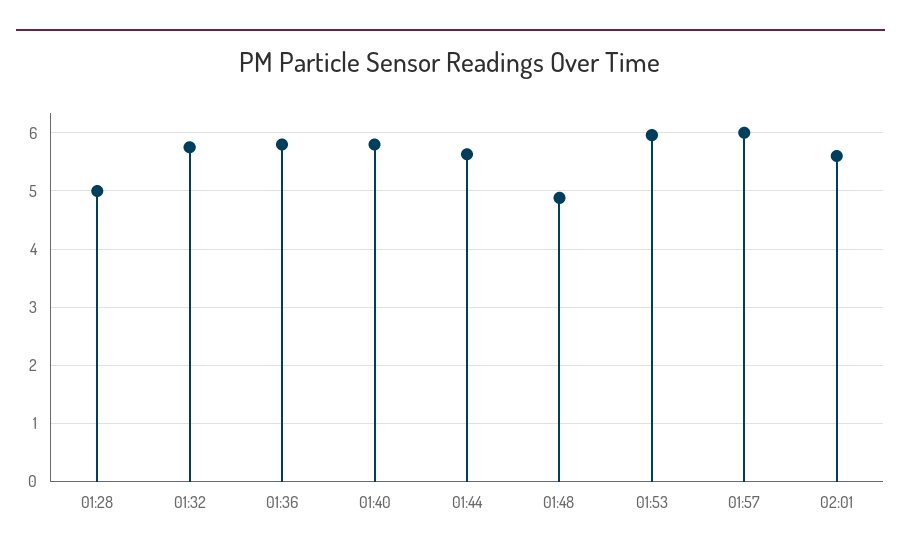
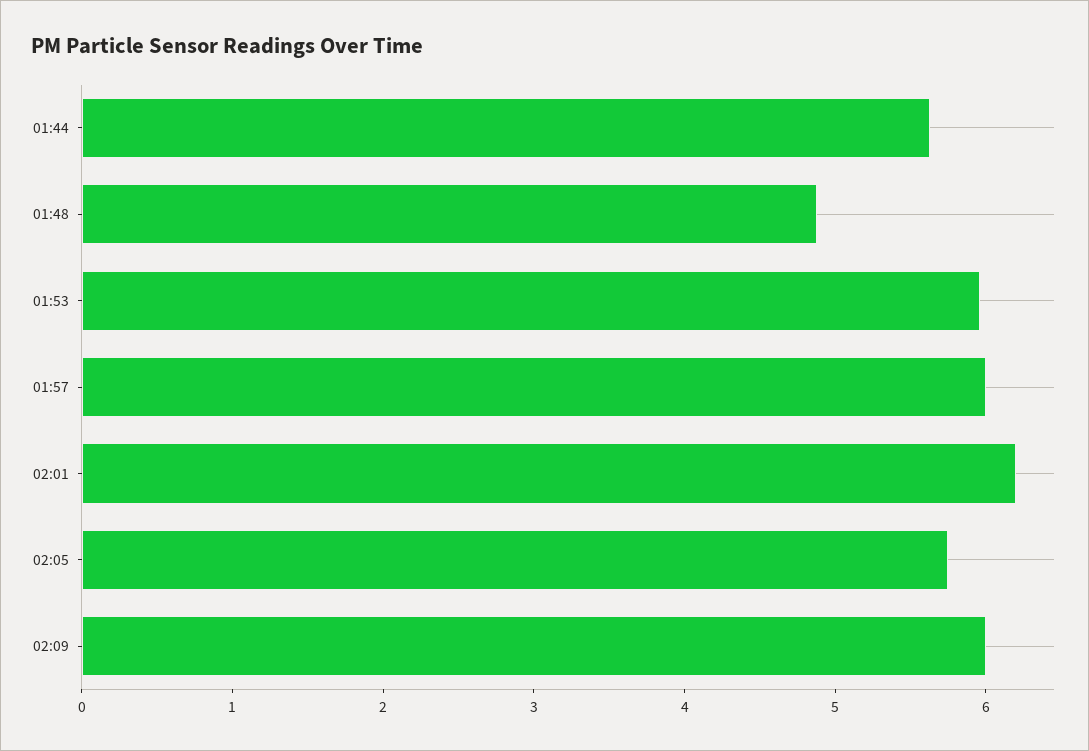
01:28: 5 -> none
01:32: 5.8 -> none
01:36: 5.8 -> none
01:40: 5.8 -> none
02:01: 5.6 -> 6.2
02:05: none -> 5.8
02:09: none -> 6

